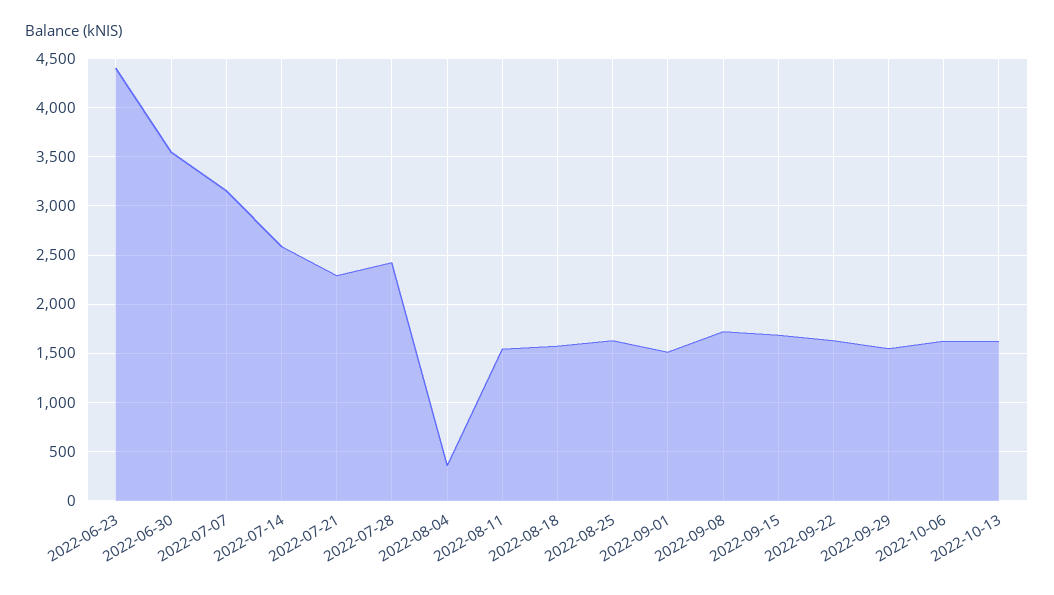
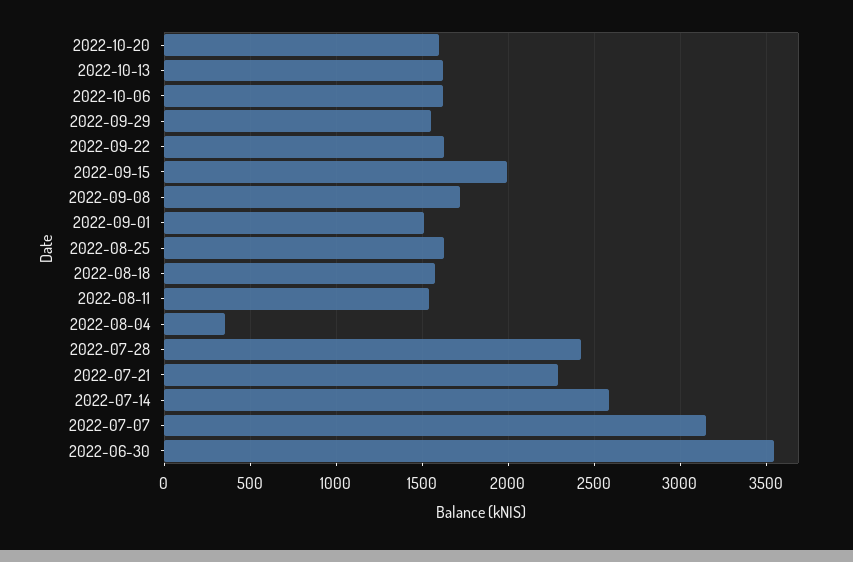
2022-06-23: 4400 -> none
2022-09-15: 1700 -> 2000
2022-10-20: none -> 1600

